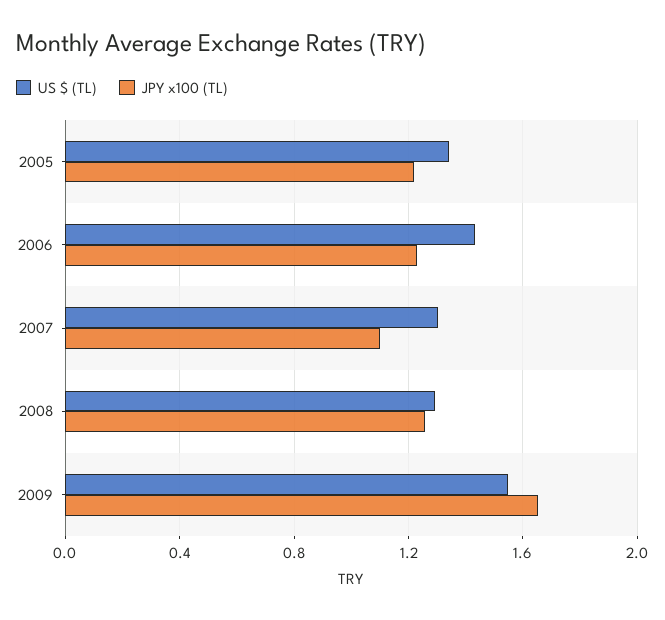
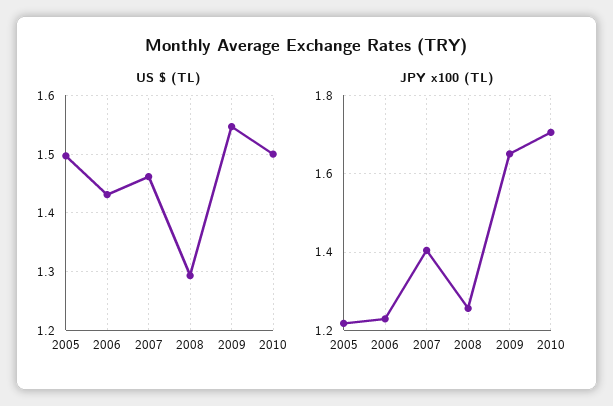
US $ (TL), 2005: 1.35 -> 1.5
US $ (TL), 2007: 1.3 -> 1.46
JPY x100 (TL), 2007: 1.1 -> 1.4
US $ (TL), 2010: none -> 1.5
JPY x100 (TL), 2010: none -> 1.7

